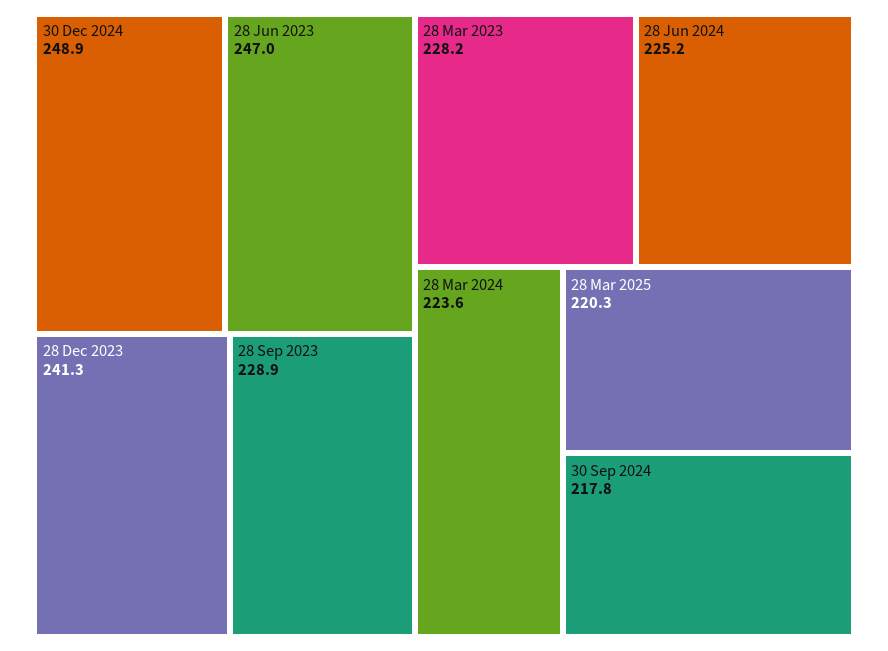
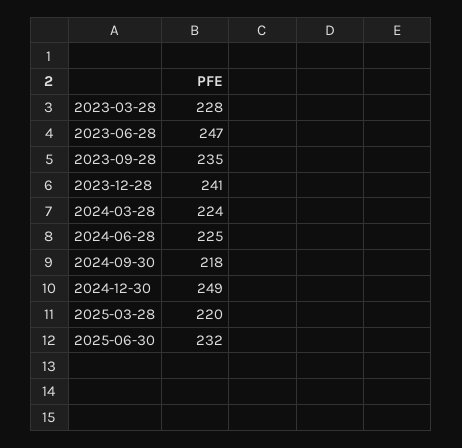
28 Sep 2023: 228.9 -> 235
2025-06-30: none -> 232

